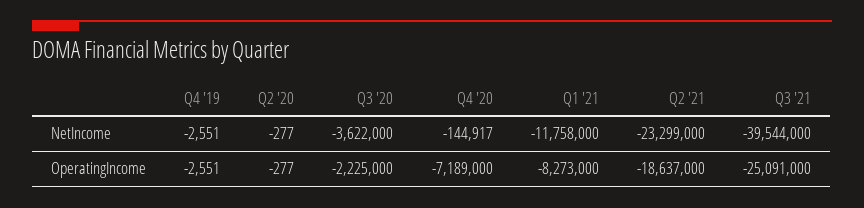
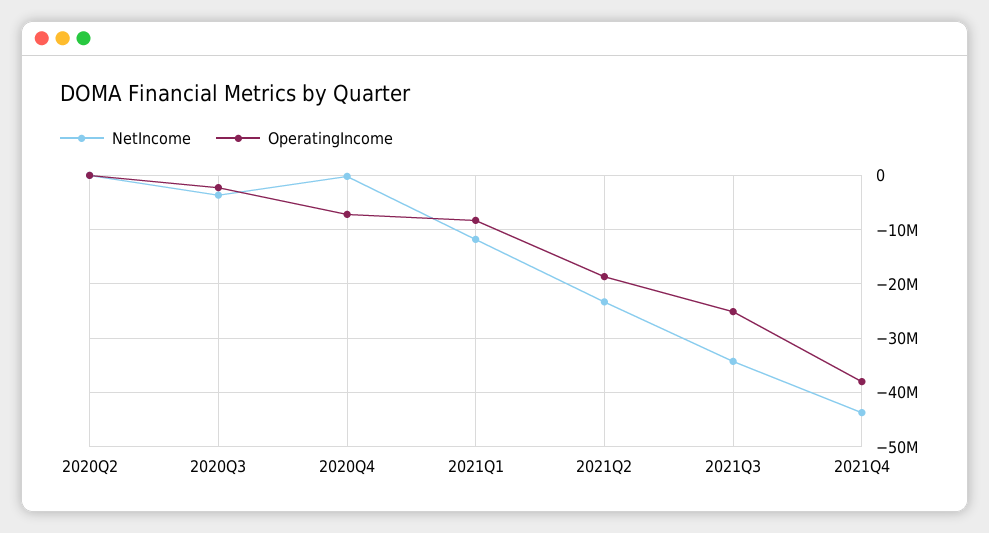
NetIncome, Q4 '19: -2551 -> none
NetIncome, Q3 '21: -39544000 -> -34000000
OperatingIncome, Q4 '19: -2551 -> none
NetIncome, 2021Q4: none -> -44000000
OperatingIncome, 2021Q4: none -> -38000000

